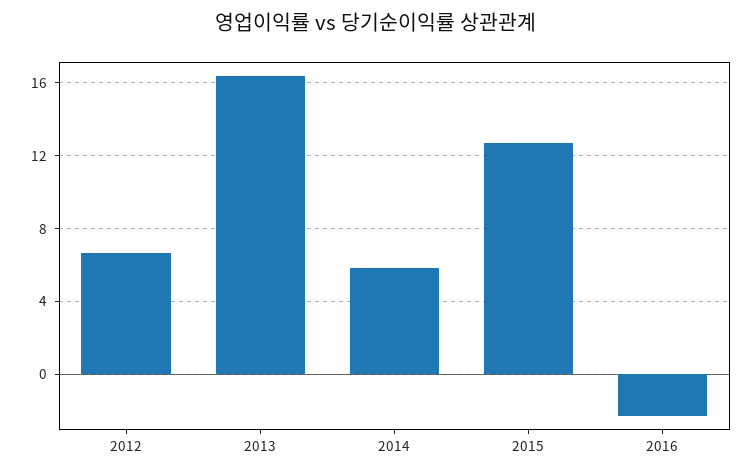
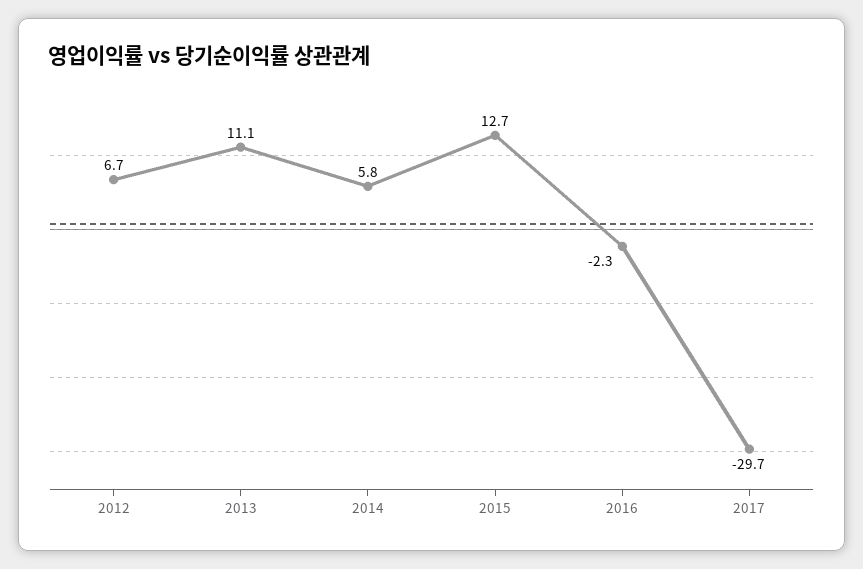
2013: 16.5 -> 11.1
2017: none -> -29.7

